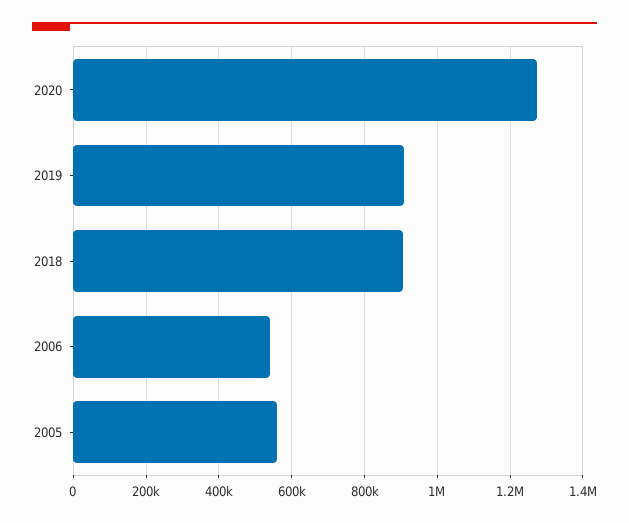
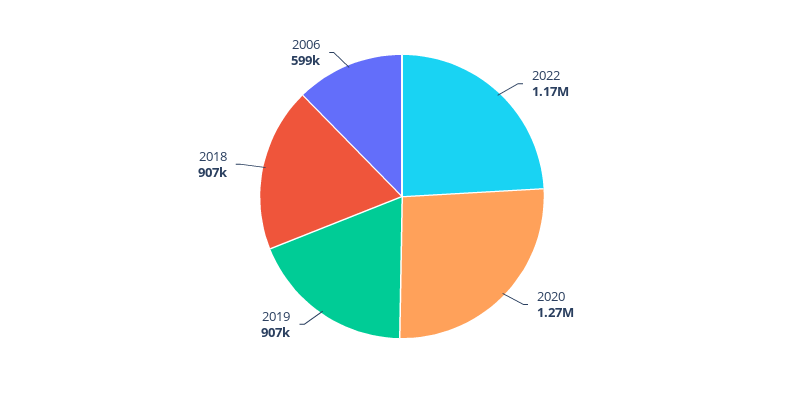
2006: 540000 -> 599000
2005: 560000 -> none
2022: none -> 1170000

